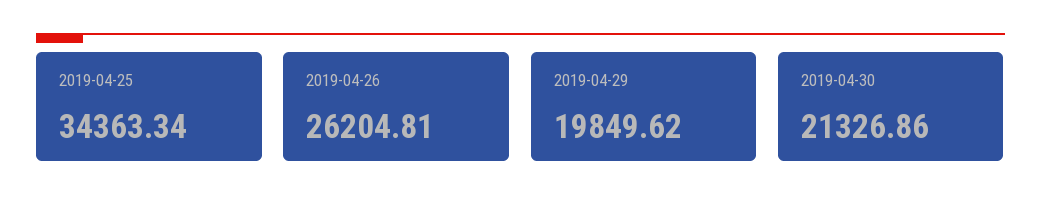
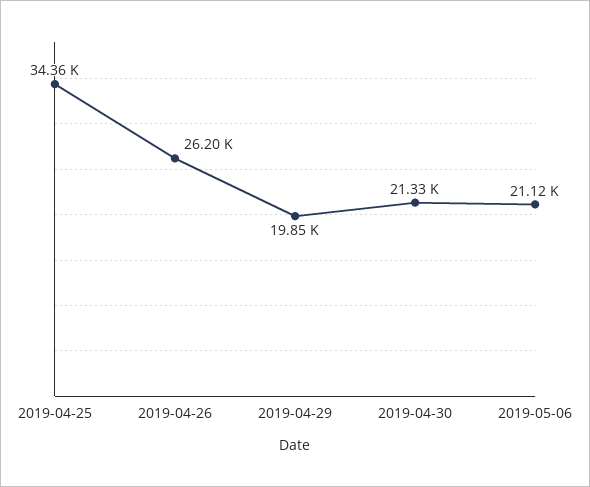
2019-05-06: none -> 21120

